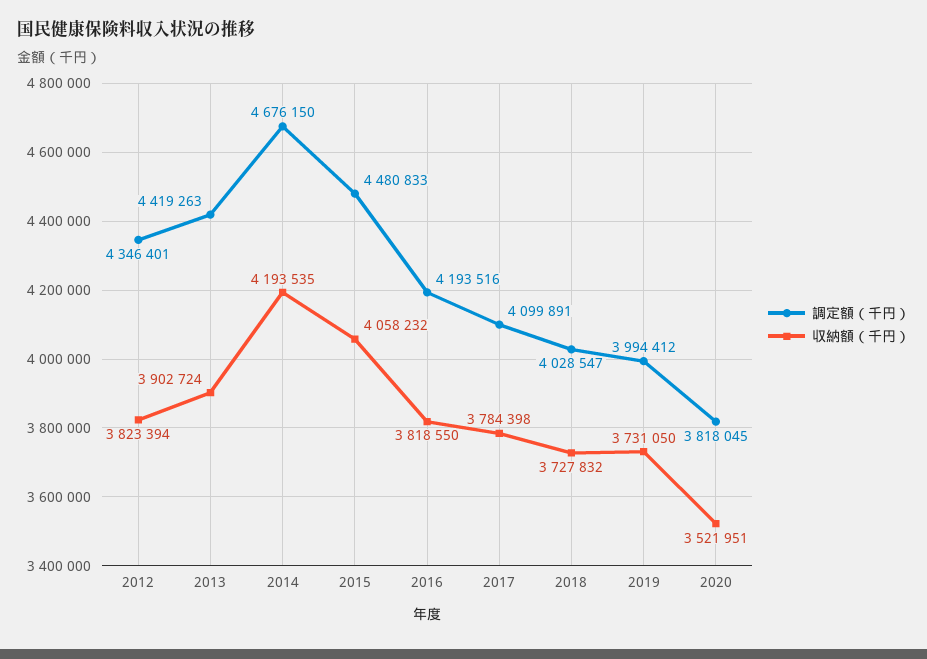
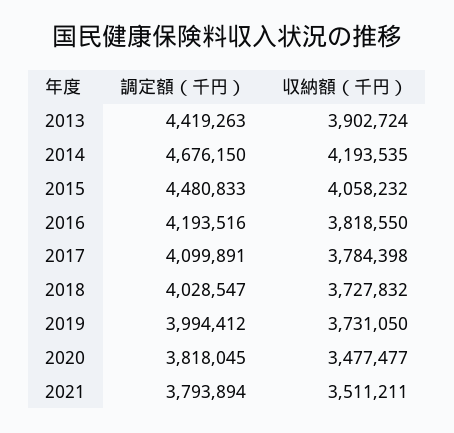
調定額（千円）, 2012: 4346401 -> none
収納額（千円）, 2012: 3823394 -> none
収納額（千円）, 2020: 3521951 -> 3477477
調定額（千円）, 2021: none -> 3793894
収納額（千円）, 2021: none -> 3511211

